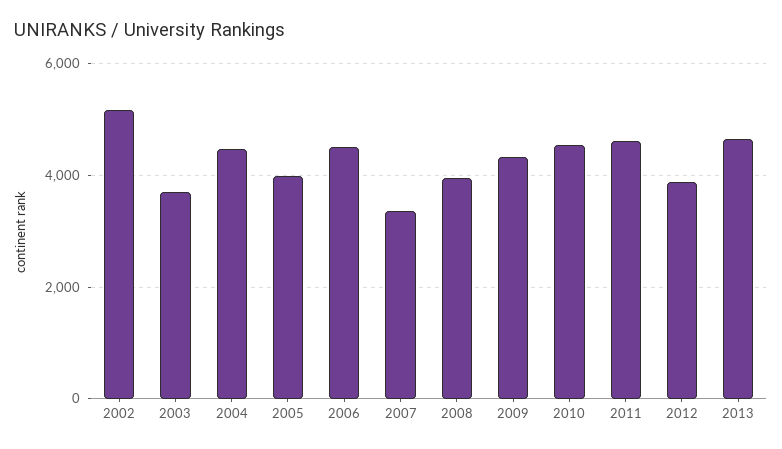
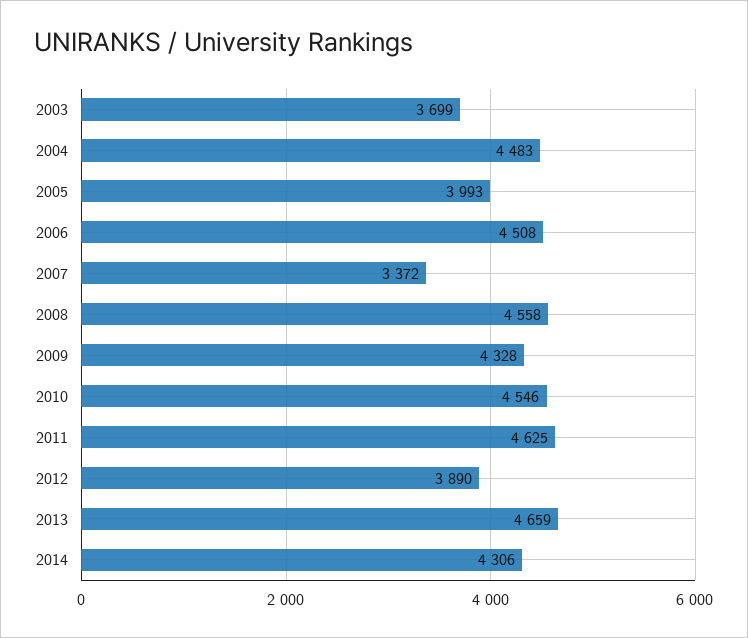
2002: 5200 -> none
2008: 4000 -> 4558
2014: none -> 4306

